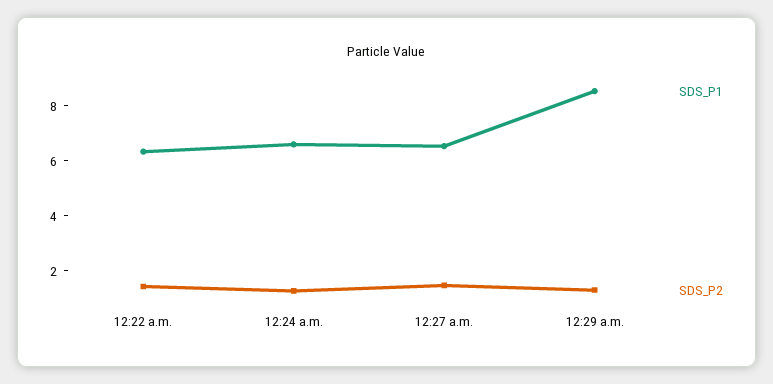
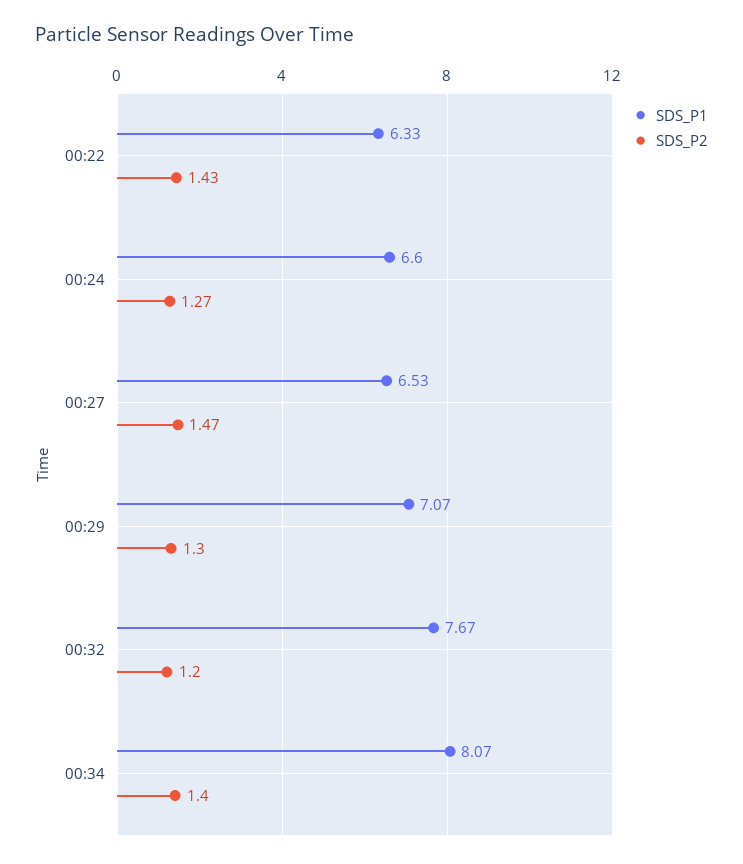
SDS_P1, 12:29 a.m.: 8.5 -> 7.07
SDS_P1, 00:32: none -> 7.67
SDS_P2, 00:32: none -> 1.2
SDS_P1, 00:34: none -> 8.07
SDS_P2, 00:34: none -> 1.4

